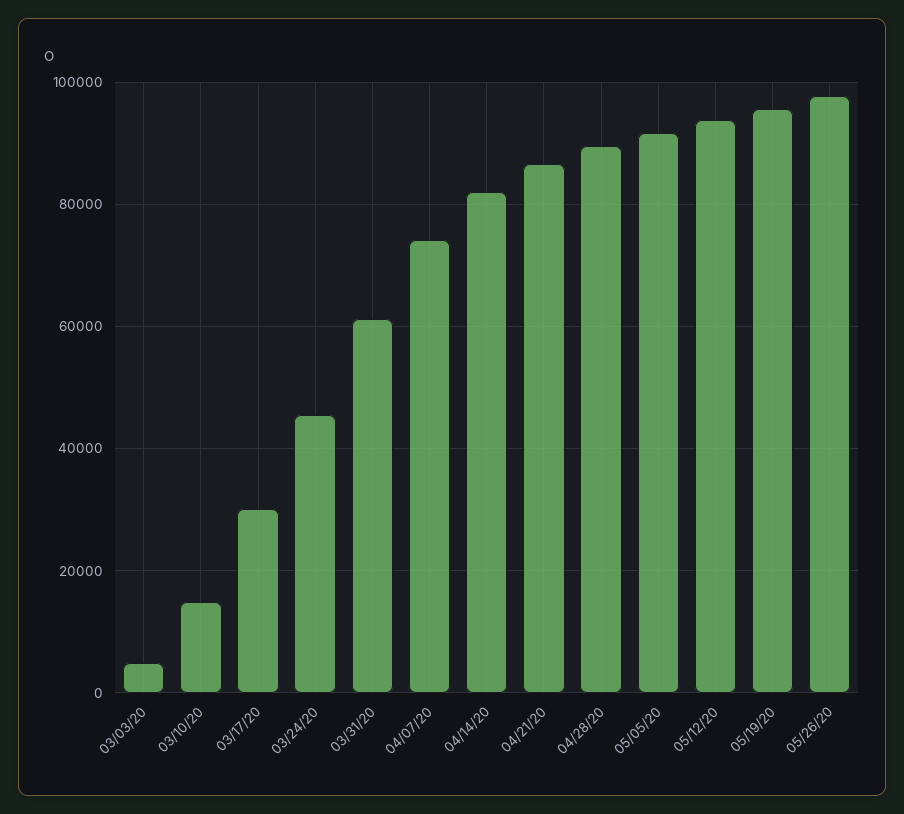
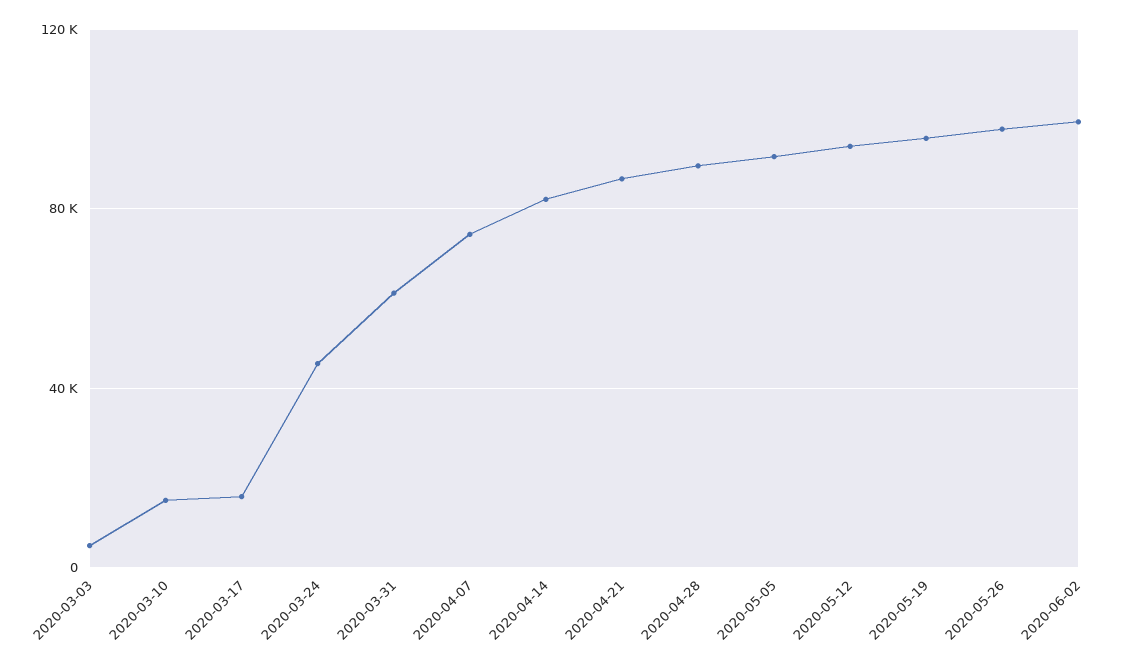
03/17/20: 30000 -> 15000
2020-06-02: none -> 100000

